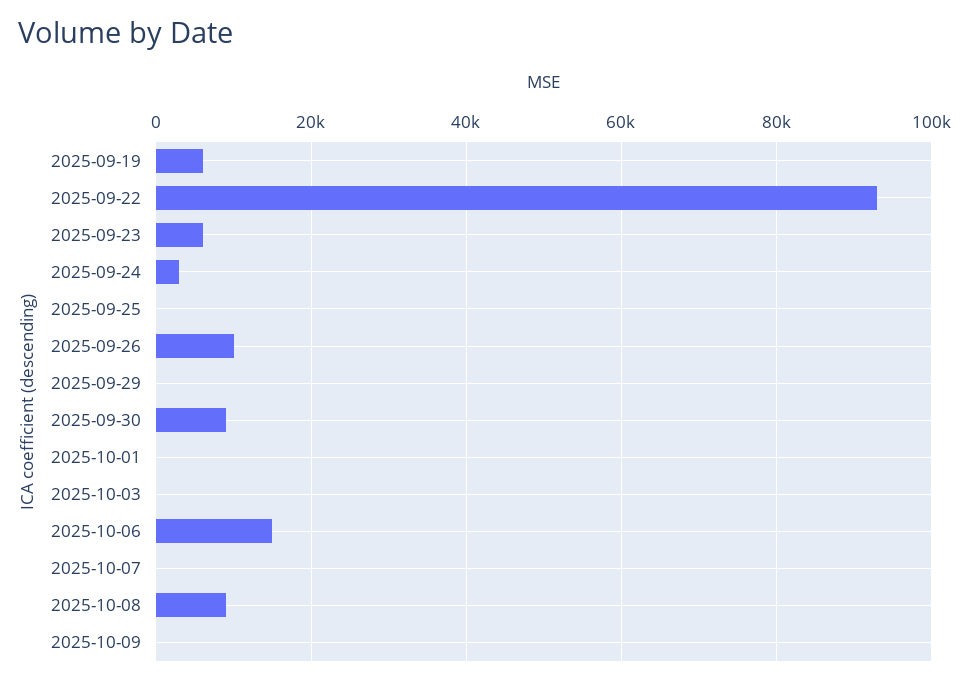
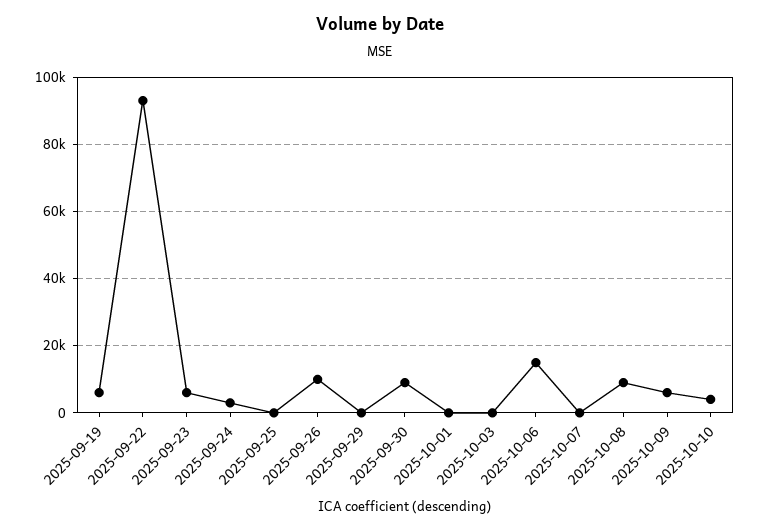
2025-10-09: 0 -> 6000
2025-10-10: none -> 4000

